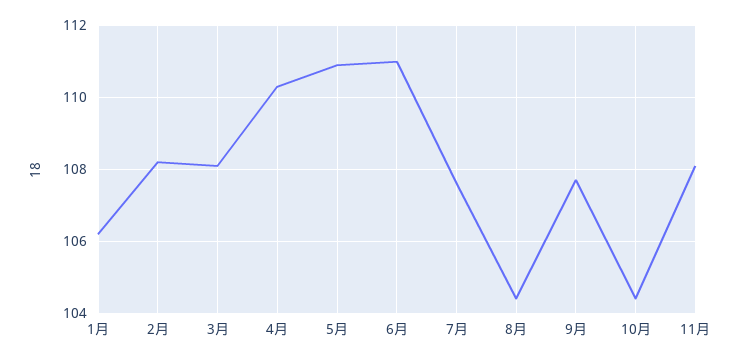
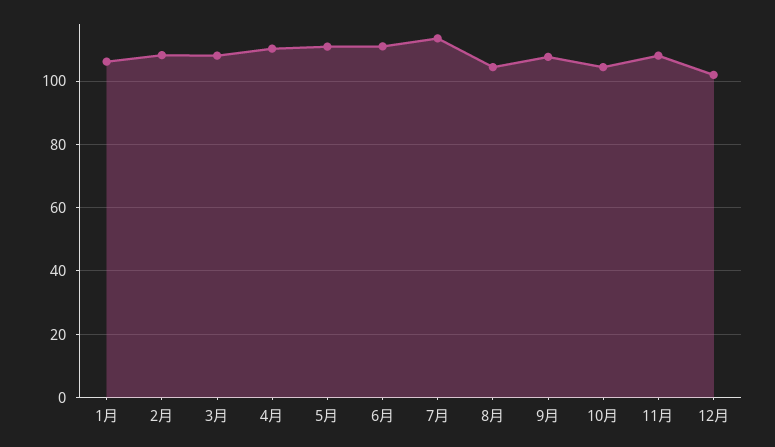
7月: 107.5 -> 114
12月: none -> 102

